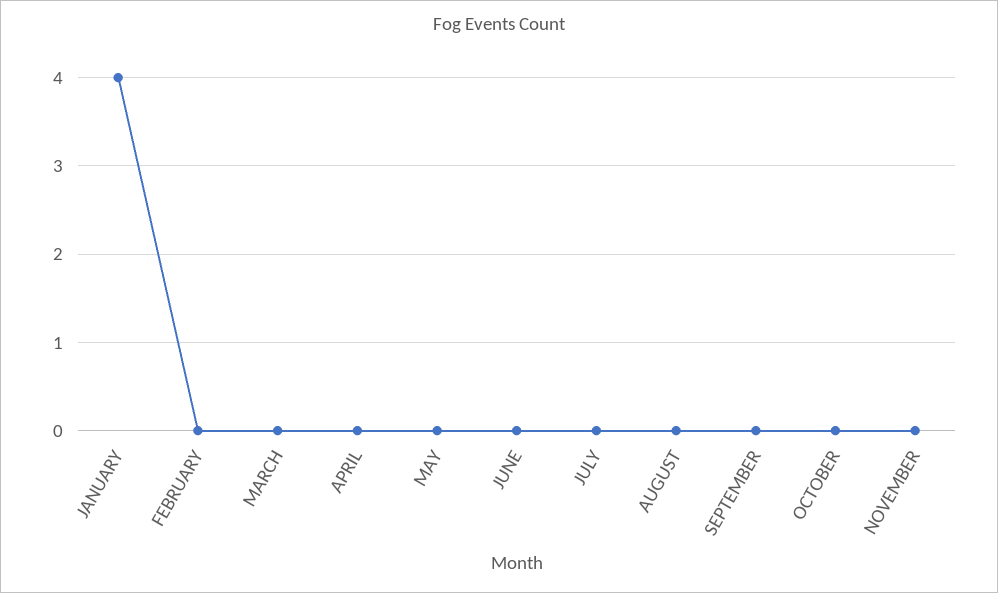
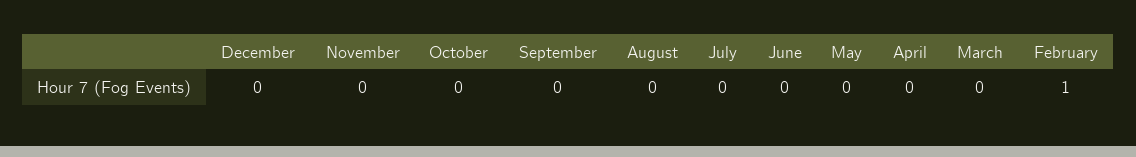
JANUARY: 4 -> none
FEBRUARY: 0 -> 1
December: none -> 0

